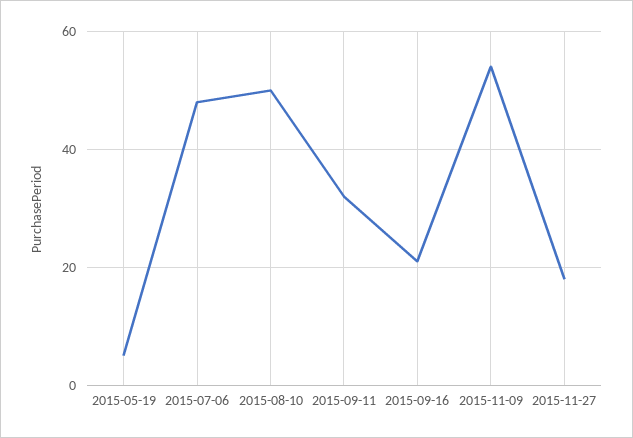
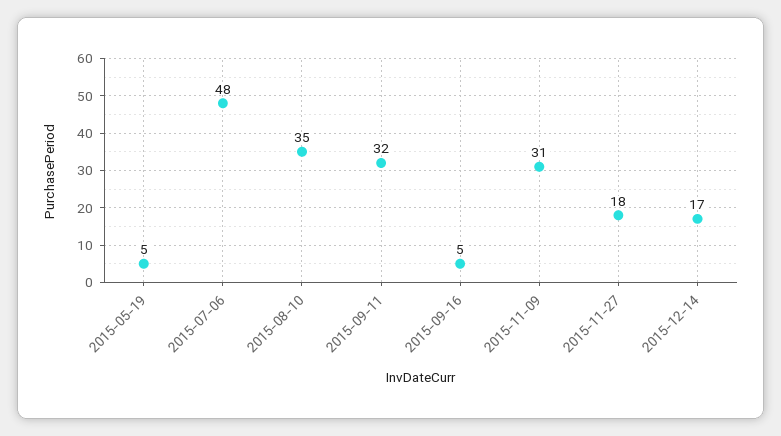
2015-08-10: 50 -> 35
2015-09-16: 20 -> 5
2015-11-09: 55 -> 31
2015-12-14: none -> 17

